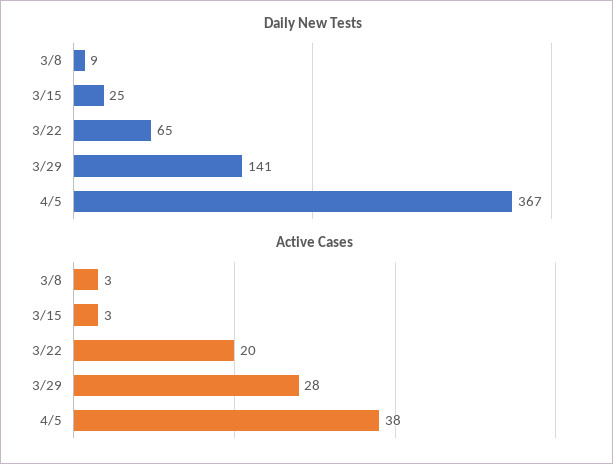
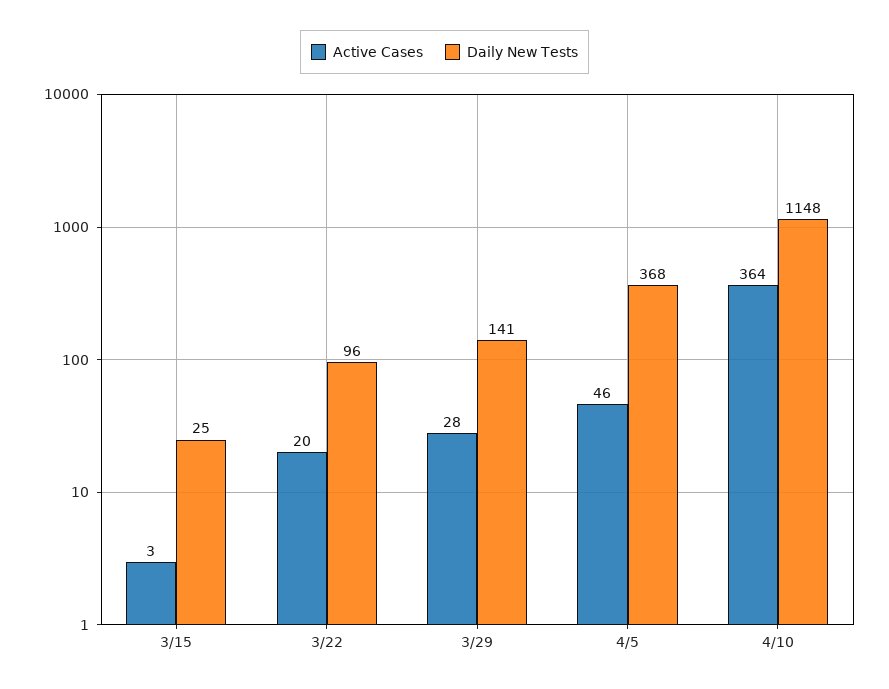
Daily New Tests, 3/8: 9 -> none
Daily New Tests, 3/22: 65 -> 96
Daily New Tests, 4/5: 367 -> 368
Active Cases, 3/8: 3 -> none
Active Cases, 4/5: 38 -> 46
Active Cases, 4/10: none -> 364
Daily New Tests, 4/10: none -> 1148

